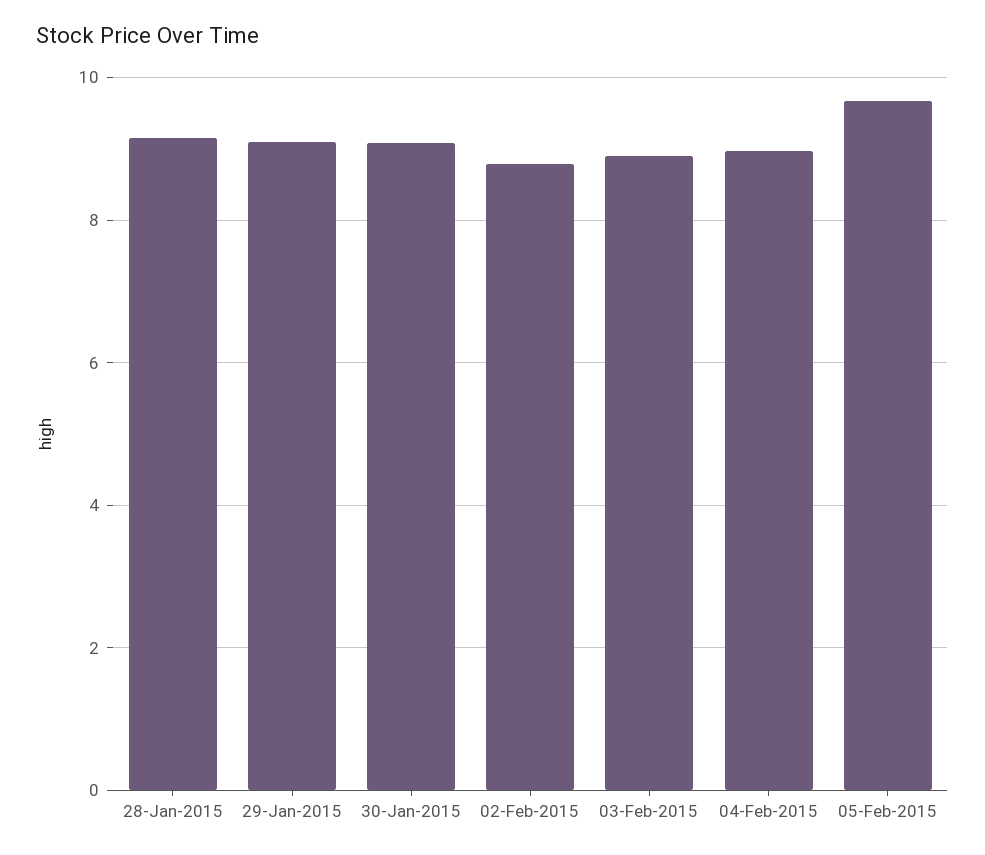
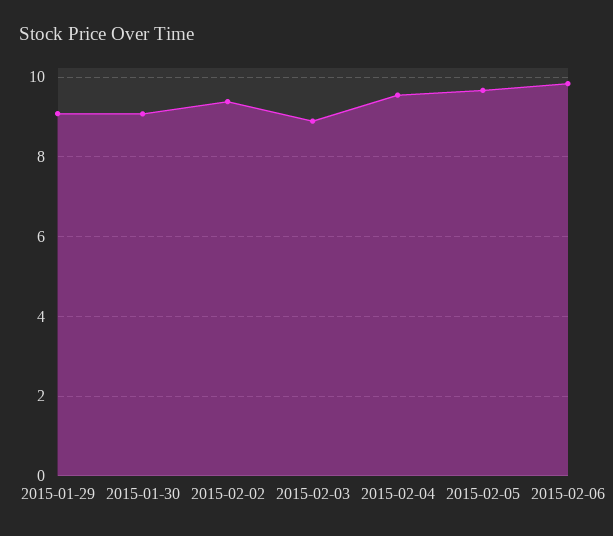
28-Jan-2015: 9.2 -> none
02-Feb-2015: 8.8 -> 9.4
04-Feb-2015: 9 -> 9.6
2015-02-06: none -> 9.8

